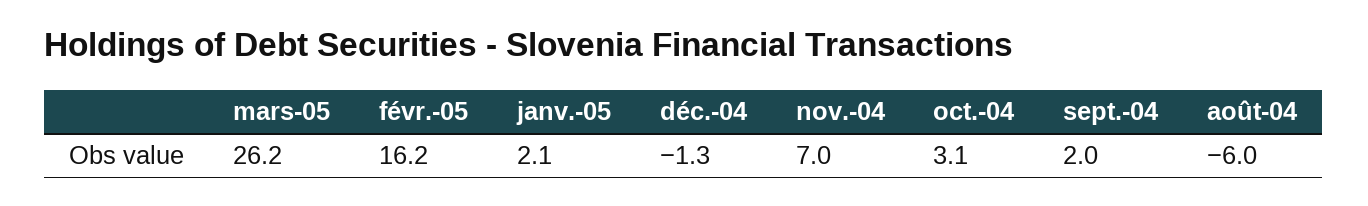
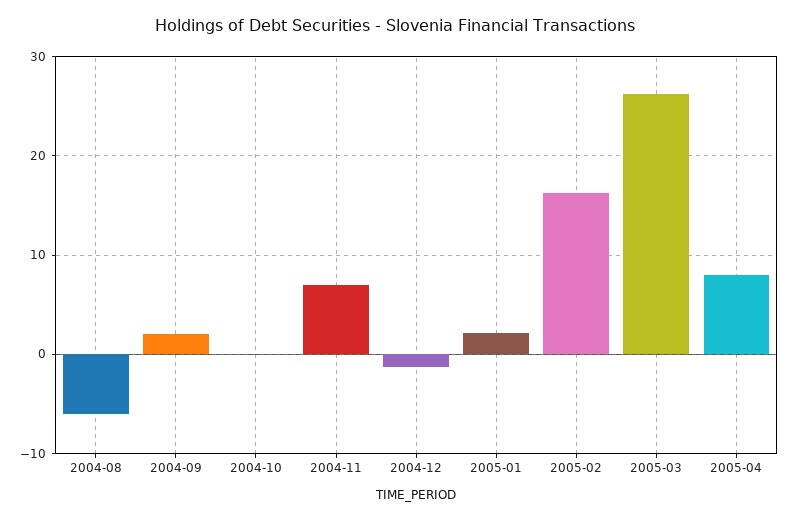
oct.-04: 3.1 -> 0
2005-04: none -> 8

